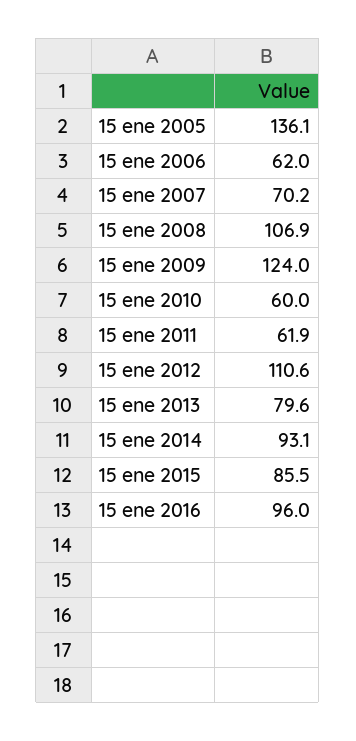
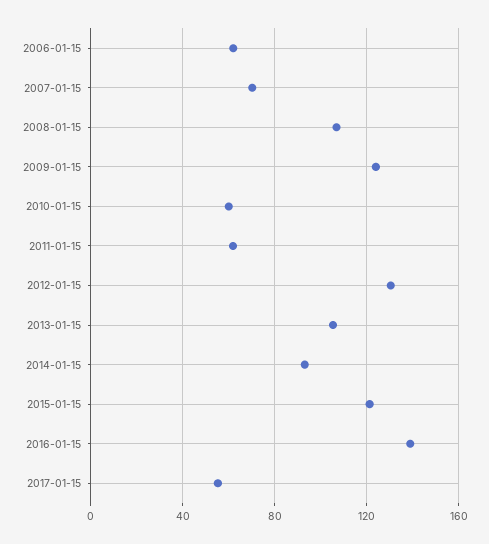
15 ene 2005: 136.1 -> none
15 ene 2012: 110.6 -> 130
15 ene 2013: 79.6 -> 105
15 ene 2015: 85.5 -> 120
15 ene 2016: 96 -> 140
2017-01-15: none -> 55

